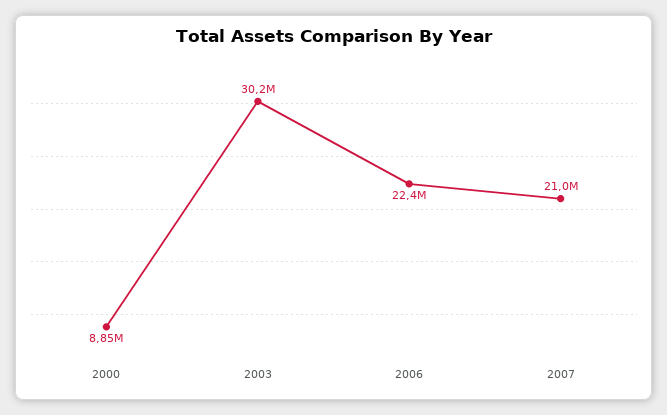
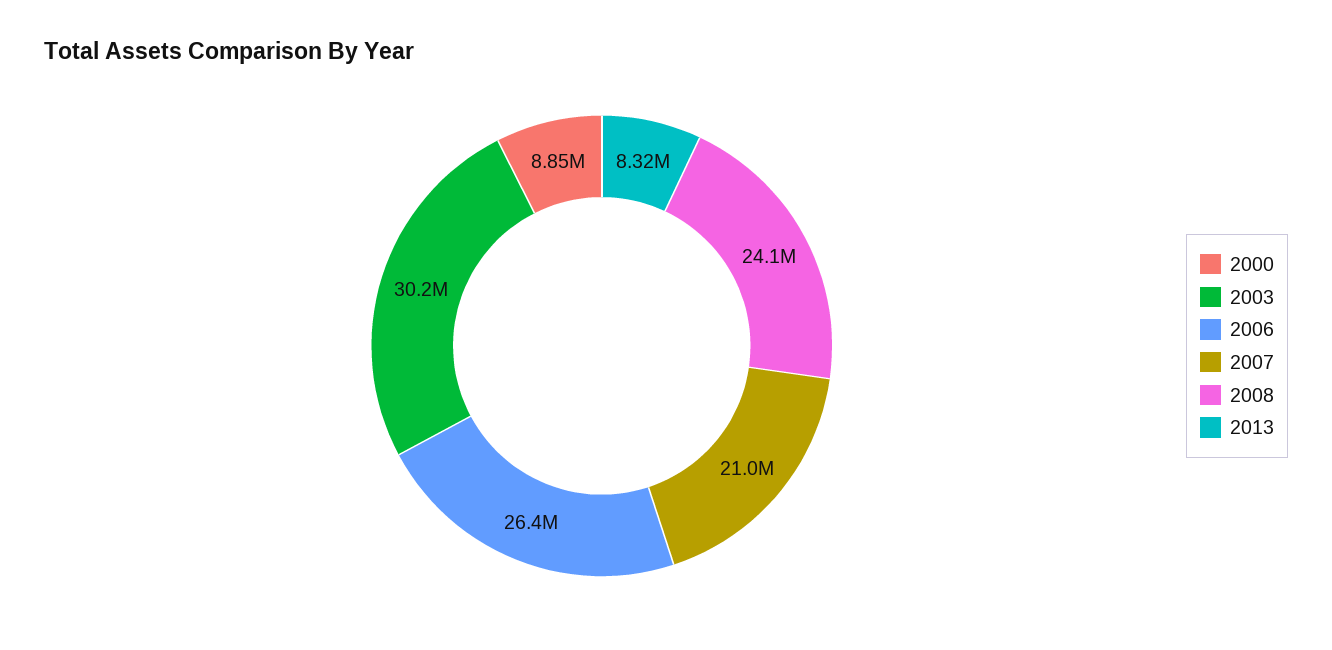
2006: 22400000 -> 26400000
2008: none -> 24100000
2013: none -> 8320000

